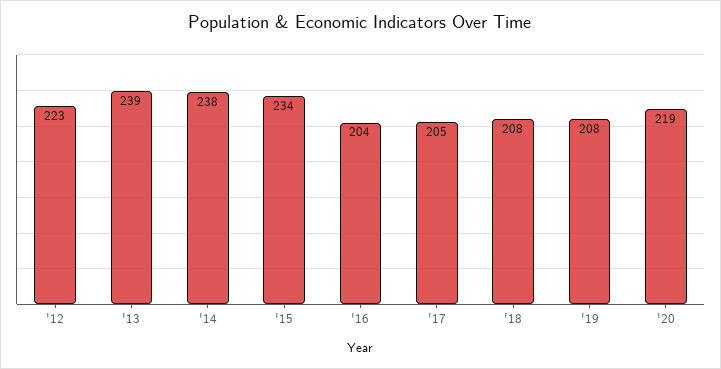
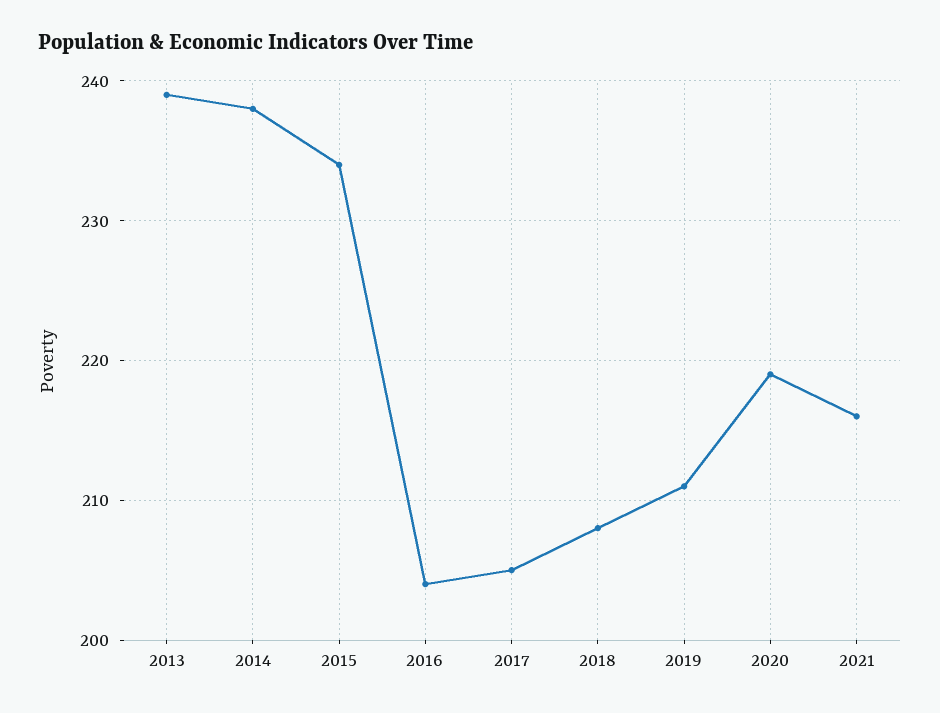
'12: 223 -> none
'19: 208 -> 211
2021: none -> 216

